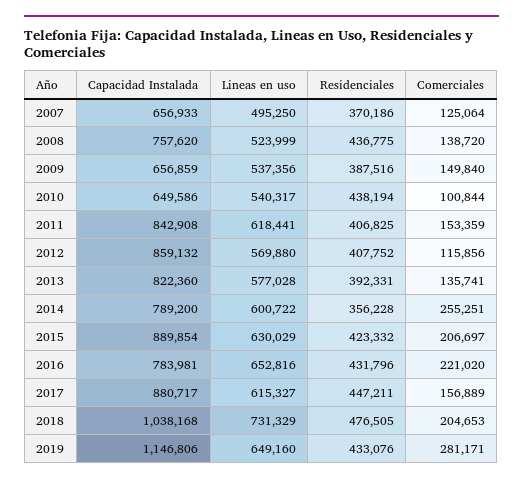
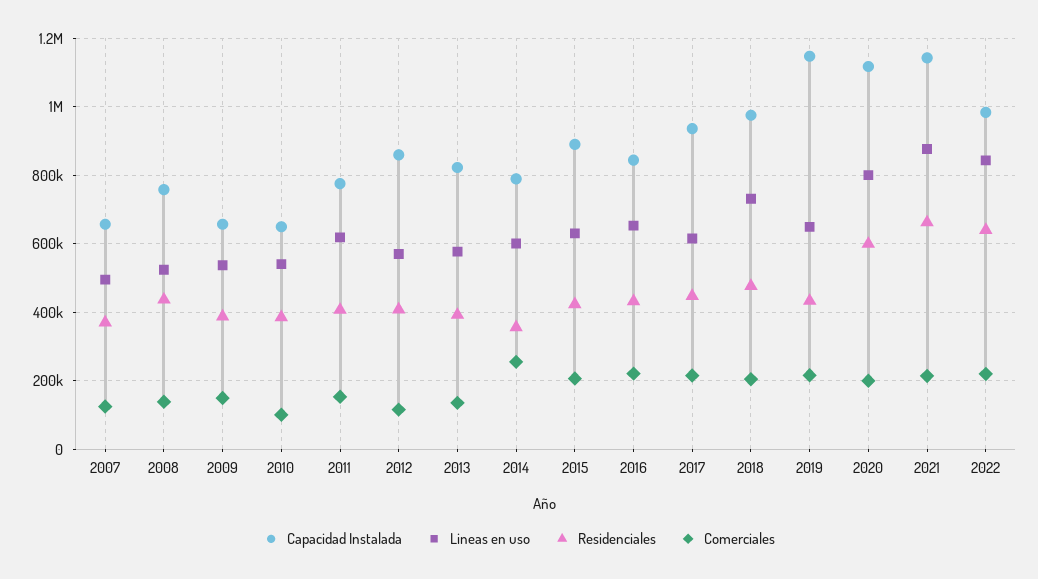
Residenciales, 2010: 438194 -> 380000
Capacidad Instalada, 2011: 842908 -> 780000
Capacidad Instalada, 2016: 783981 -> 840000
Capacidad Instalada, 2017: 880717 -> 940000
Comerciales, 2017: 156889 -> 220000
Capacidad Instalada, 2018: 1038168 -> 980000
Comerciales, 2019: 281171 -> 220000
Capacidad Instalada, 2020: none -> 1120000
Lineas en uso, 2020: none -> 800000
Residenciales, 2020: none -> 600000
Comerciales, 2020: none -> 200000
Capacidad Instalada, 2021: none -> 1140000
Lineas en uso, 2021: none -> 880000
Residenciales, 2021: none -> 660000
Comerciales, 2021: none -> 220000
Capacidad Instalada, 2022: none -> 980000
Lineas en uso, 2022: none -> 840000
Residenciales, 2022: none -> 640000
Comerciales, 2022: none -> 220000

